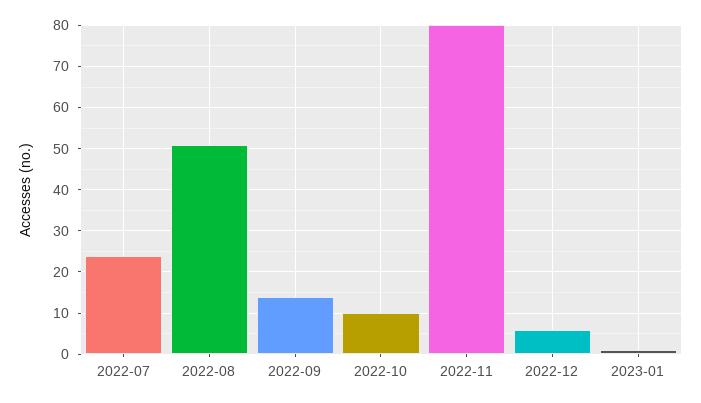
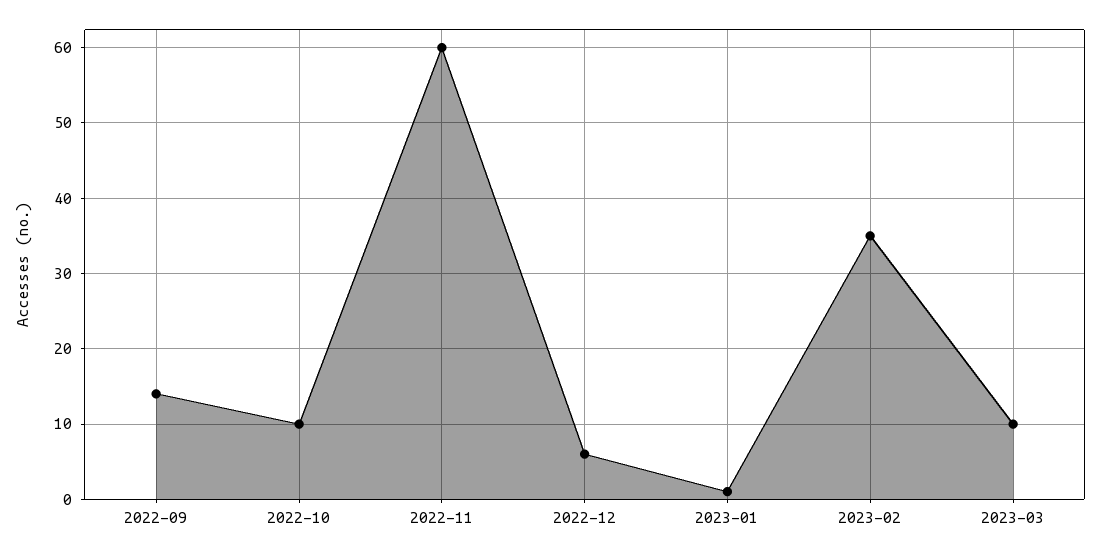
2022-07: 25 -> none
2022-08: 50 -> none
2022-11: 80 -> 60
2023-02: none -> 35
2023-03: none -> 10

